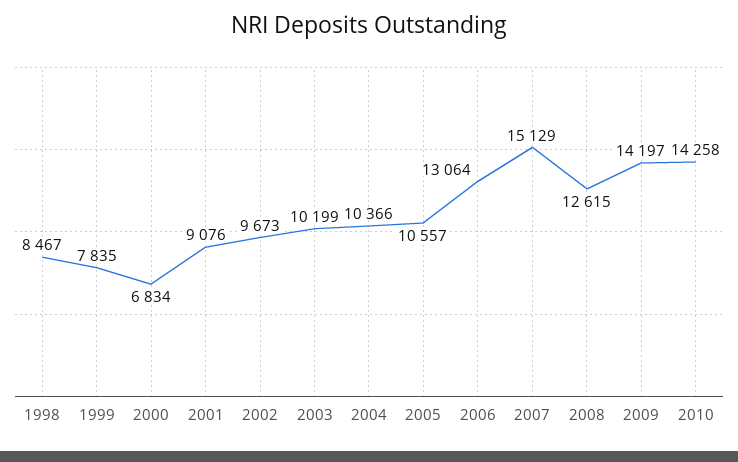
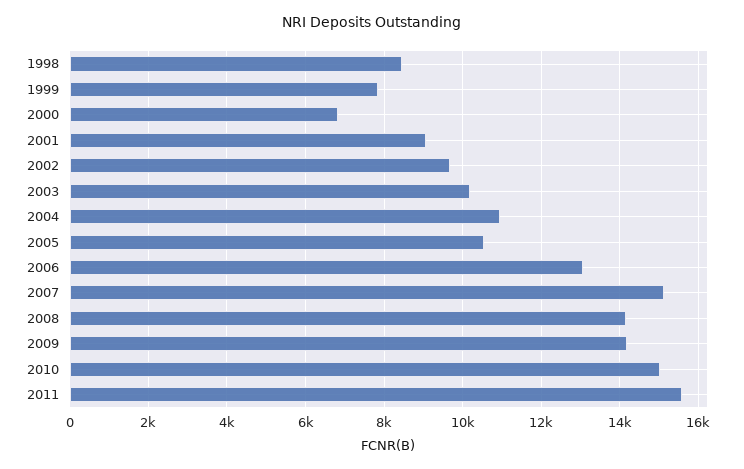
2004: 10366 -> 11000
2008: 12615 -> 14200
2010: 14258 -> 15000
2011: none -> 15600

